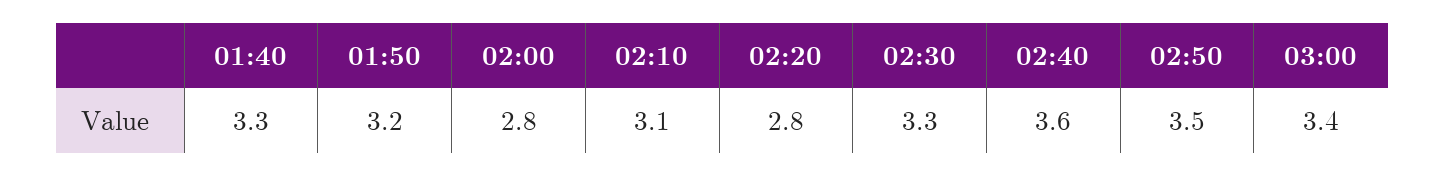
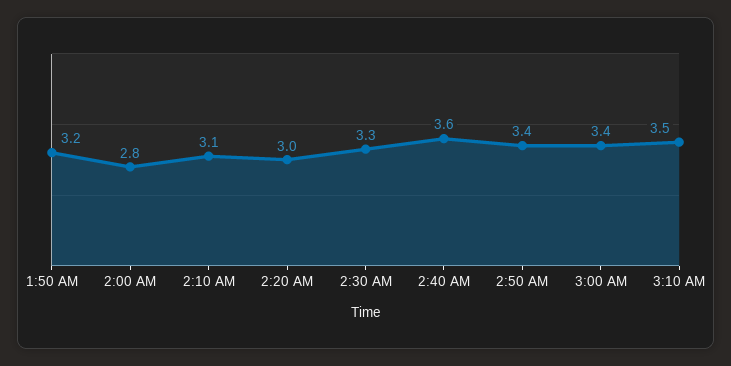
01:40: 3.3 -> none
02:20: 2.8 -> 3
02:50: 3.5 -> 3.4
3:10 AM: none -> 3.5

